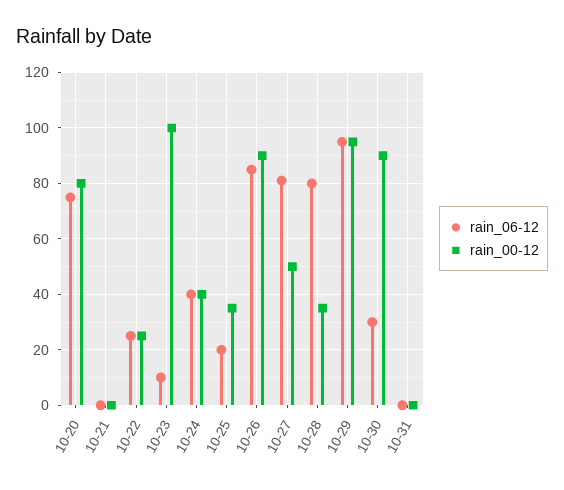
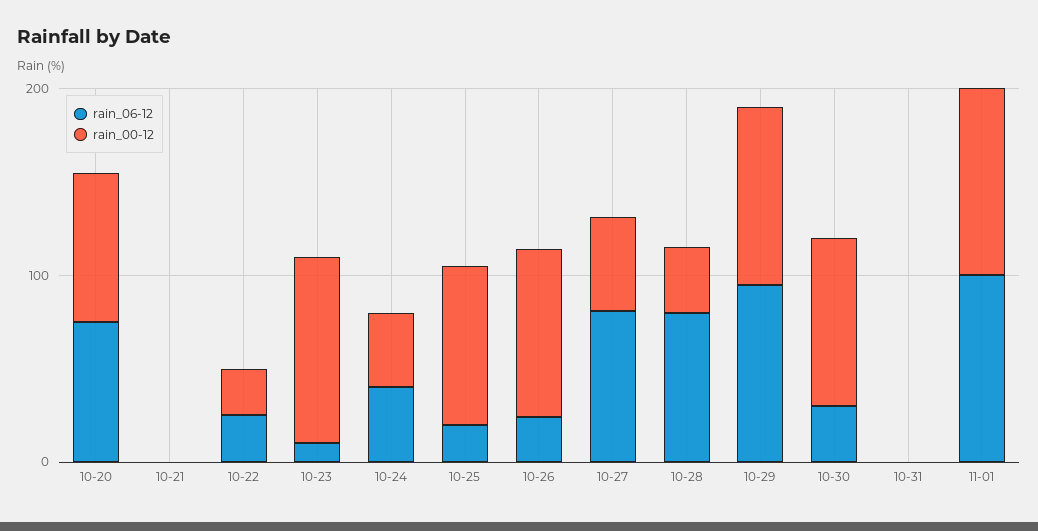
rain_00-12, 10-25: 35 -> 80
rain_06-12, 10-26: 85 -> 20
rain_06-12, 11-01: none -> 100
rain_00-12, 11-01: none -> 100

